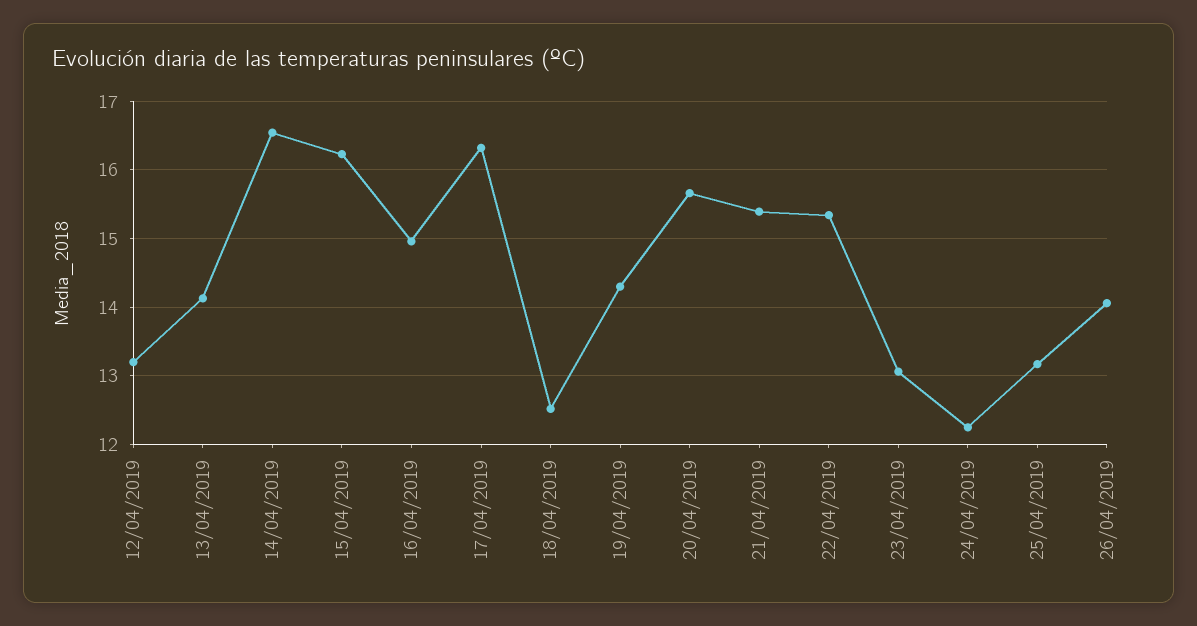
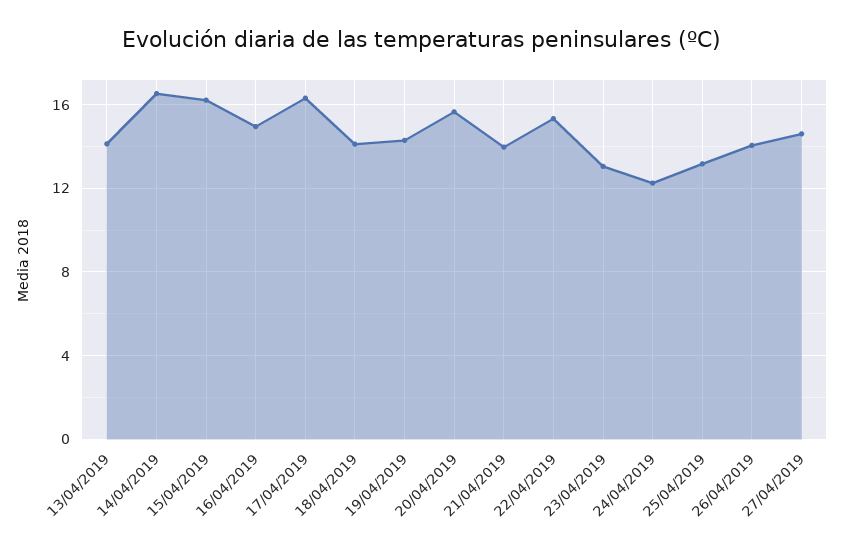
12/04/2019: 13.2 -> none
18/04/2019: 12.5 -> 14
21/04/2019: 15.4 -> 14
27/04/2019: none -> 14.5

